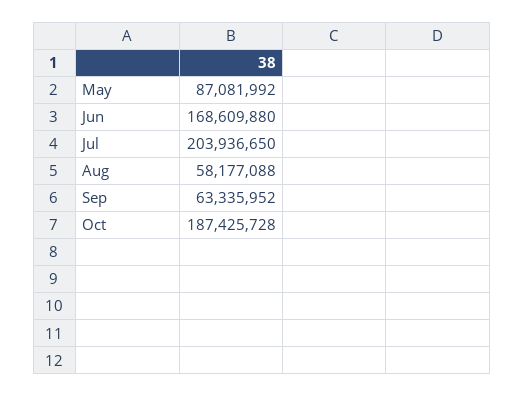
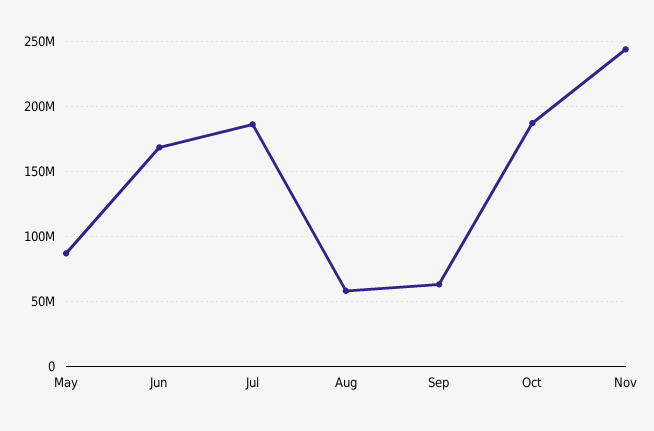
Jul: 203936650 -> 185000000
Nov: none -> 245000000

